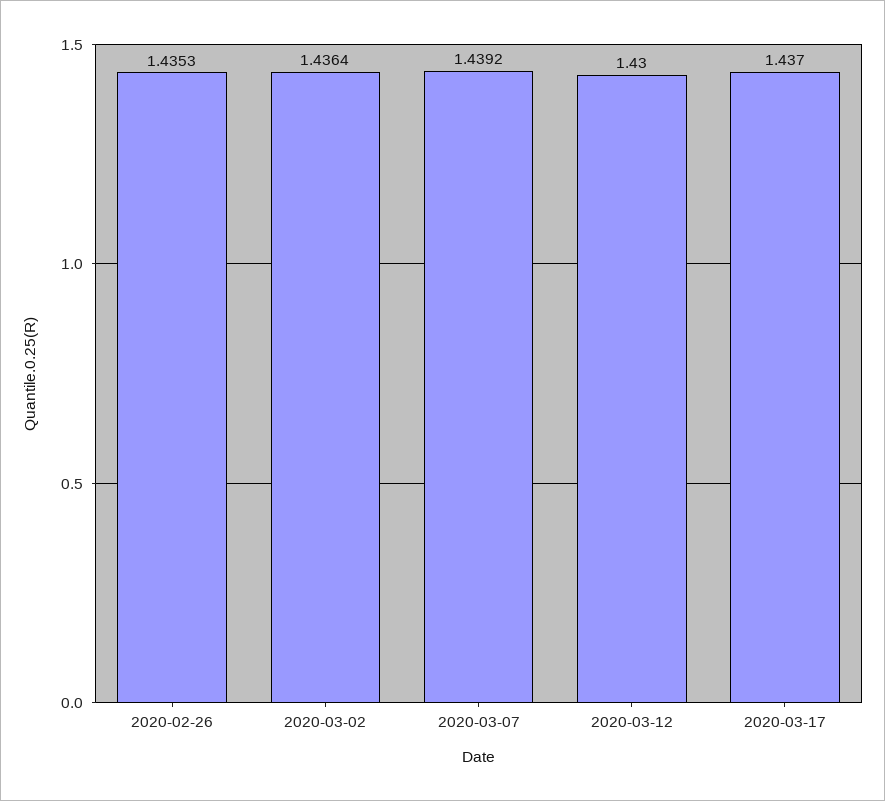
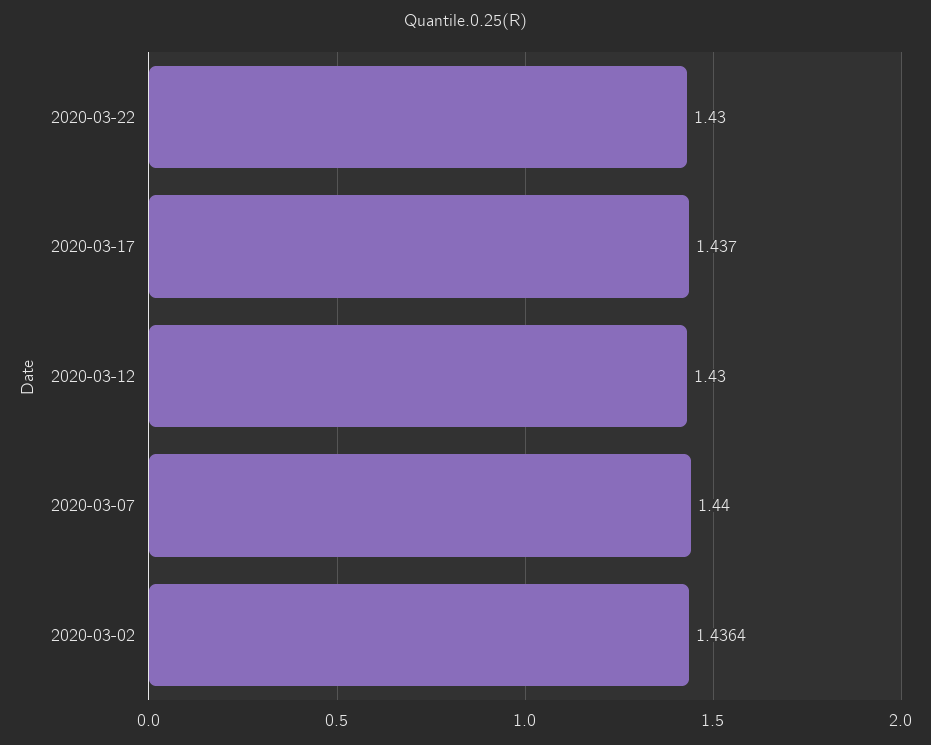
2020-02-26: 1.4353 -> none
2020-03-07: 1.4392 -> 1.44
2020-03-22: none -> 1.43

